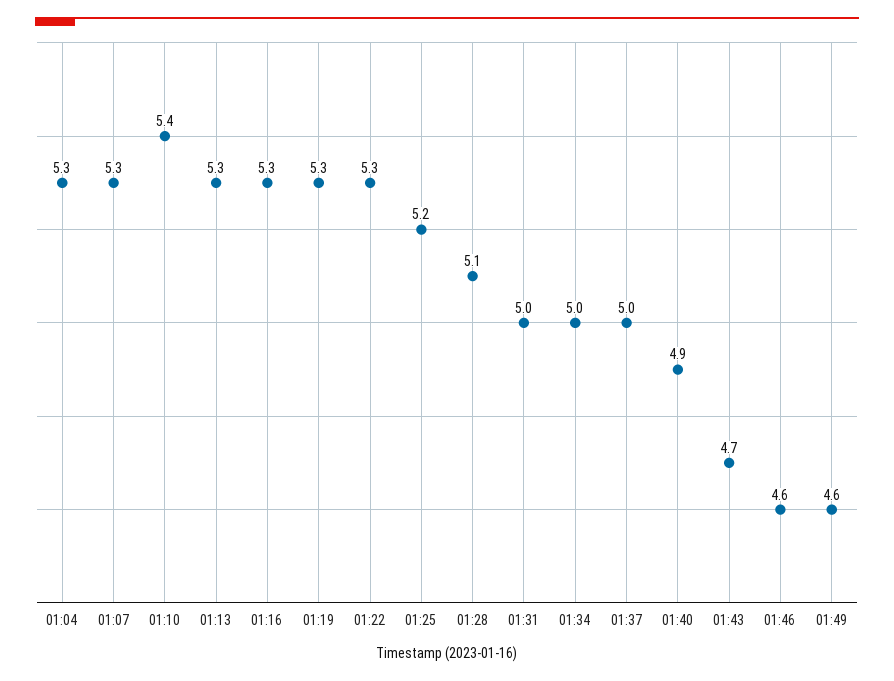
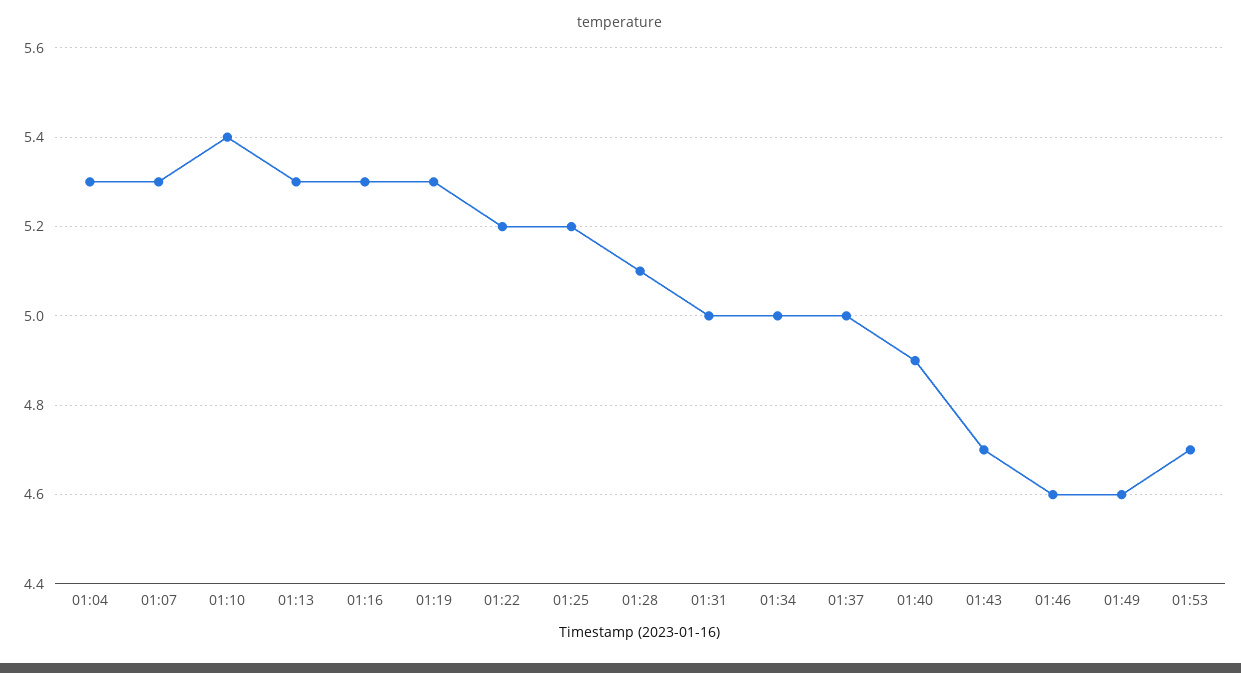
01:22: 5.3 -> 5.2
01:53: none -> 4.7

